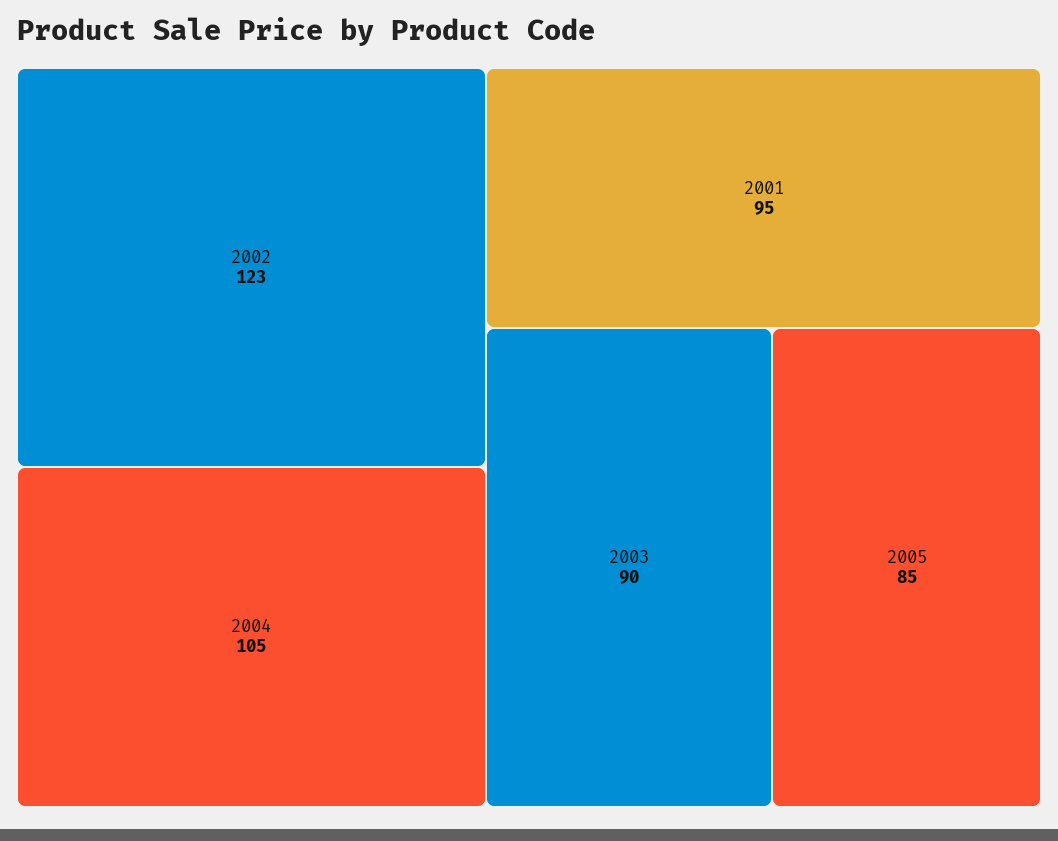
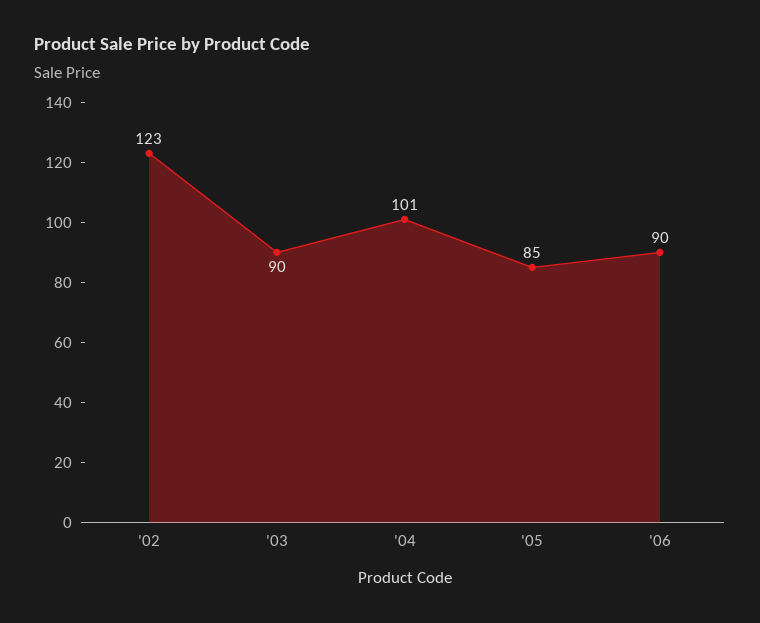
2004: 105 -> 101
2001: 95 -> none
'06: none -> 90

